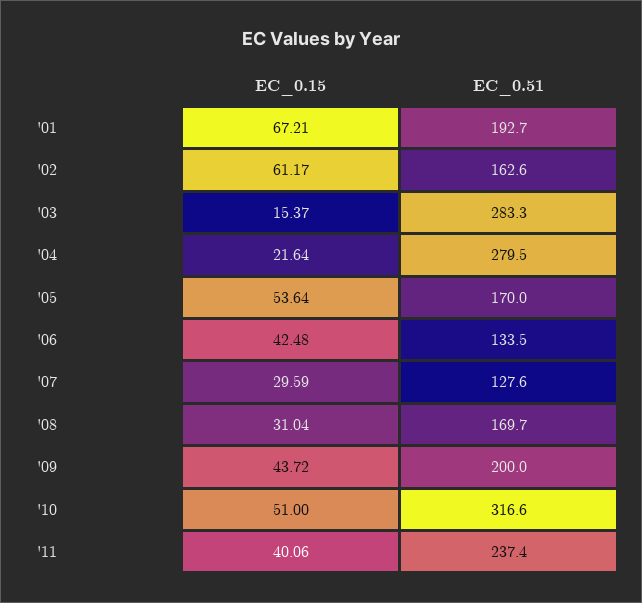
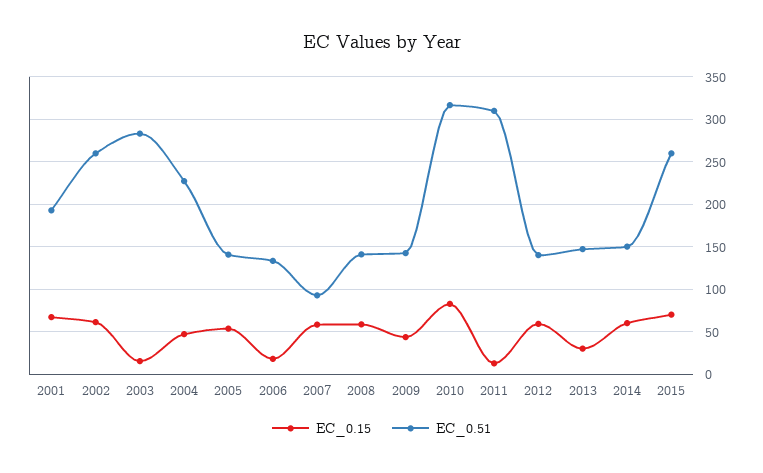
EC_0.51, '02: 162.6 -> 260
EC_0.15, '04: 21.64 -> 50
EC_0.51, '04: 279.5 -> 230
EC_0.51, '05: 170 -> 140
EC_0.15, '06: 42.48 -> 20
EC_0.15, '07: 29.59 -> 60
EC_0.51, '07: 127.6 -> 90
EC_0.15, '08: 31.04 -> 60
EC_0.51, '08: 169.7 -> 140
EC_0.51, '09: 200 -> 140
EC_0.15, '10: 51 -> 80
EC_0.15, '11: 40.06 -> 10
EC_0.51, '11: 237.4 -> 310
EC_0.15, 2012: none -> 60
EC_0.51, 2012: none -> 140
EC_0.15, 2013: none -> 30
EC_0.51, 2013: none -> 150
EC_0.15, 2014: none -> 60
EC_0.51, 2014: none -> 150
EC_0.15, 2015: none -> 70
EC_0.51, 2015: none -> 260

